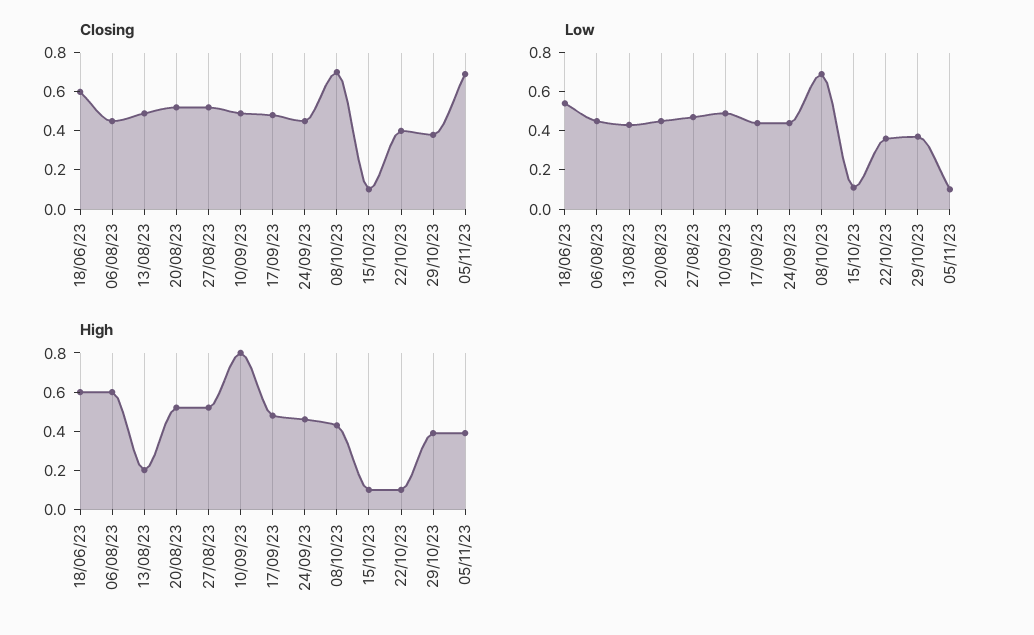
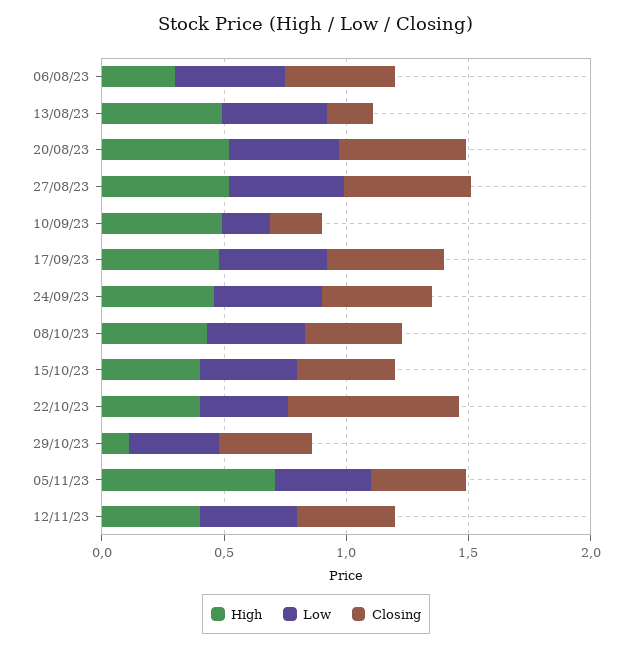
Closing, 18/06/23: 0.6 -> none
Closing, 13/08/23: 0.5 -> 0.2
Closing, 10/09/23: 0.5 -> 0.2
Closing, 08/10/23: 0.7 -> 0.4
Closing, 15/10/23: 0.1 -> 0.4
Closing, 22/10/23: 0.4 -> 0.7
Closing, 05/11/23: 0.7 -> 0.4
Low, 18/06/23: 0.55 -> none
Low, 10/09/23: 0.5 -> 0.2
Low, 08/10/23: 0.7 -> 0.4
Low, 15/10/23: 0.1 -> 0.4
Low, 05/11/23: 0.1 -> 0.4
High, 18/06/23: 0.6 -> none
High, 06/08/23: 0.6 -> 0.3
High, 13/08/23: 0.2 -> 0.5
High, 10/09/23: 0.8 -> 0.5
High, 15/10/23: 0.1 -> 0.4
High, 22/10/23: 0.1 -> 0.4
High, 29/10/23: 0.4 -> 0.1
High, 05/11/23: 0.4 -> 0.7
High, 12/11/23: none -> 0.4
Low, 12/11/23: none -> 0.4
Closing, 12/11/23: none -> 0.4

